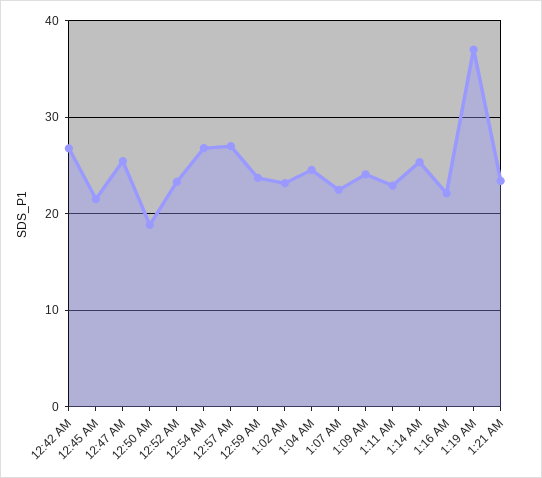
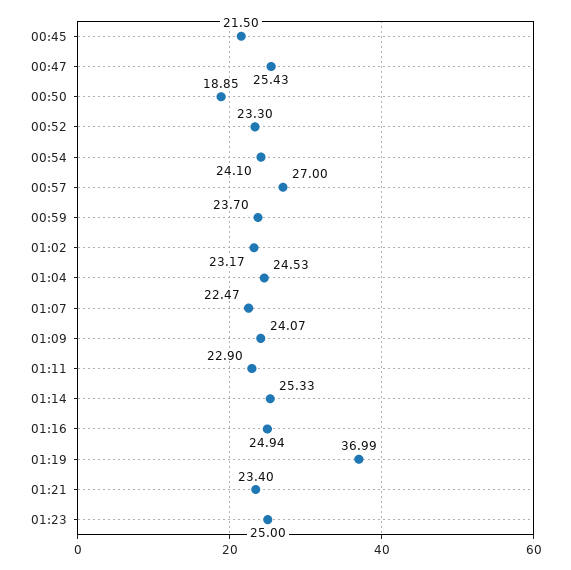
12:42 AM: 27 -> none
12:54 AM: 27 -> 24.1
1:16 AM: 22 -> 24.94
01:23: none -> 25

